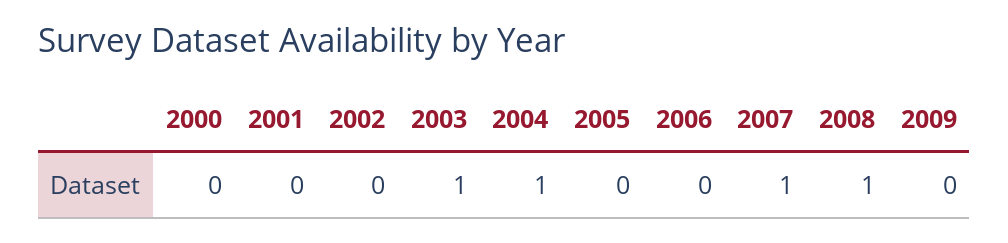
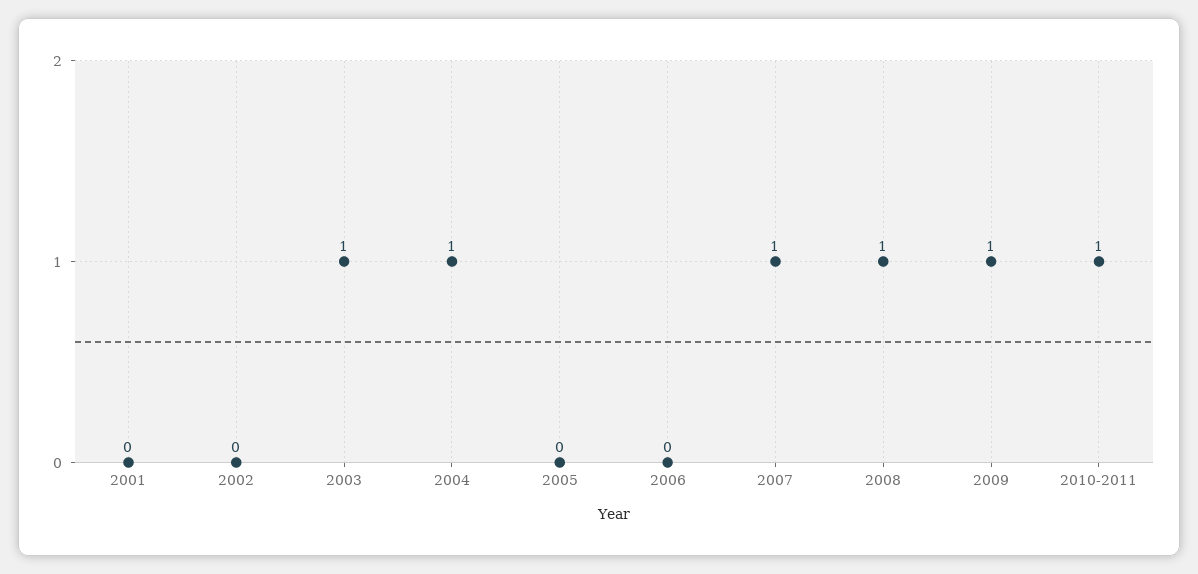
2000: 0 -> none
2009: 0 -> 1
2010-2011: none -> 1

